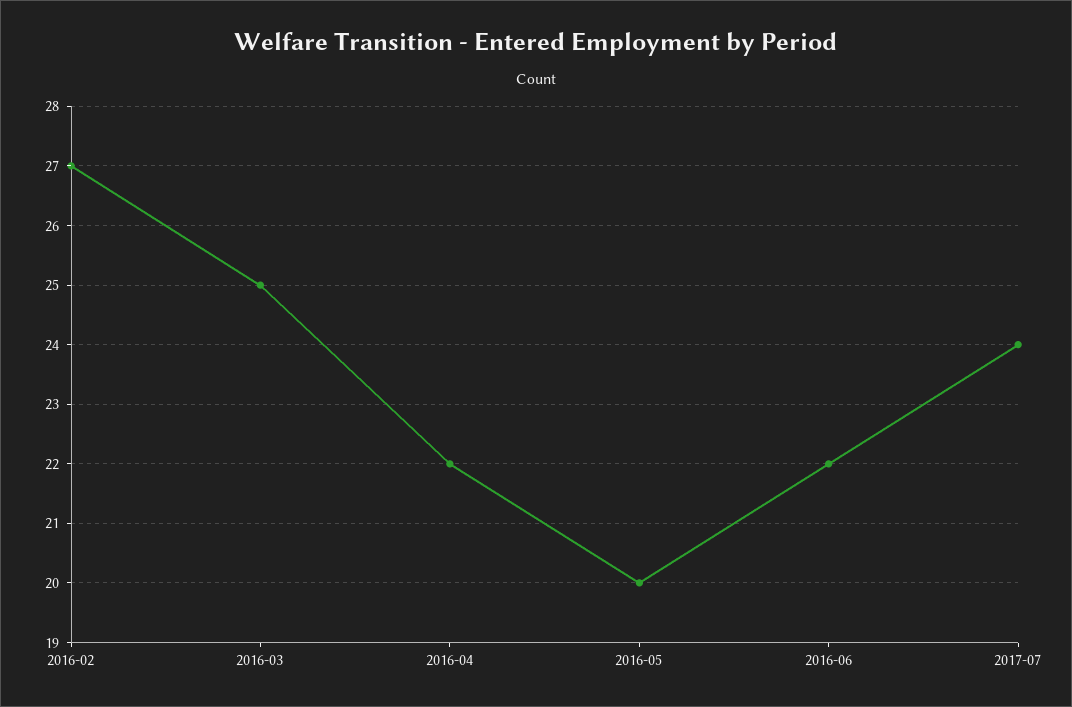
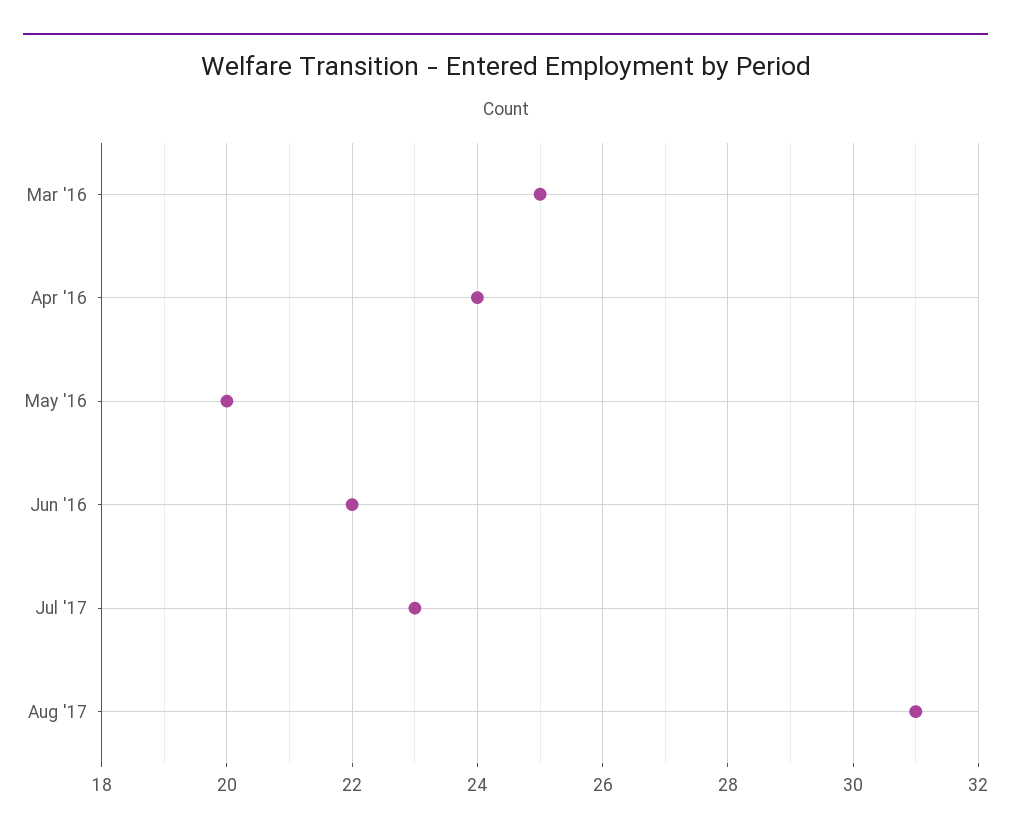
2016-02: 27 -> none
2016-04: 22 -> 24
2017-07: 24 -> 23
Aug '17: none -> 31

